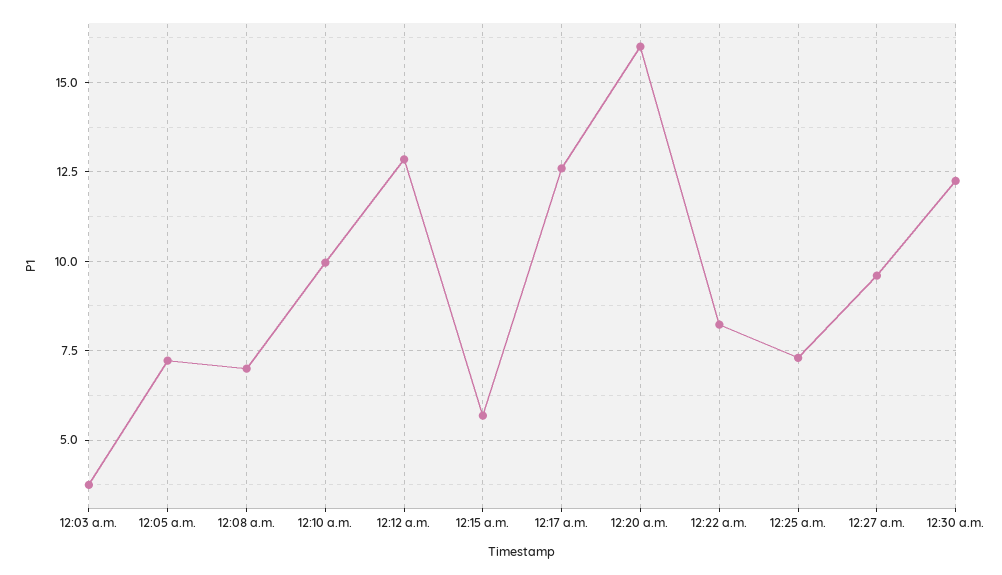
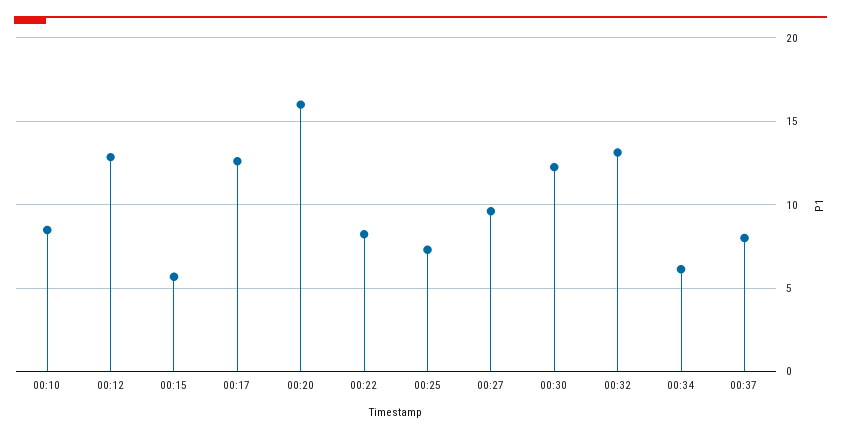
12:03 a.m.: 3.75 -> none
12:05 a.m.: 7.25 -> none
12:08 a.m.: 7 -> none
12:10 a.m.: 10 -> 8.5
00:32: none -> 13
00:34: none -> 6
00:37: none -> 8

